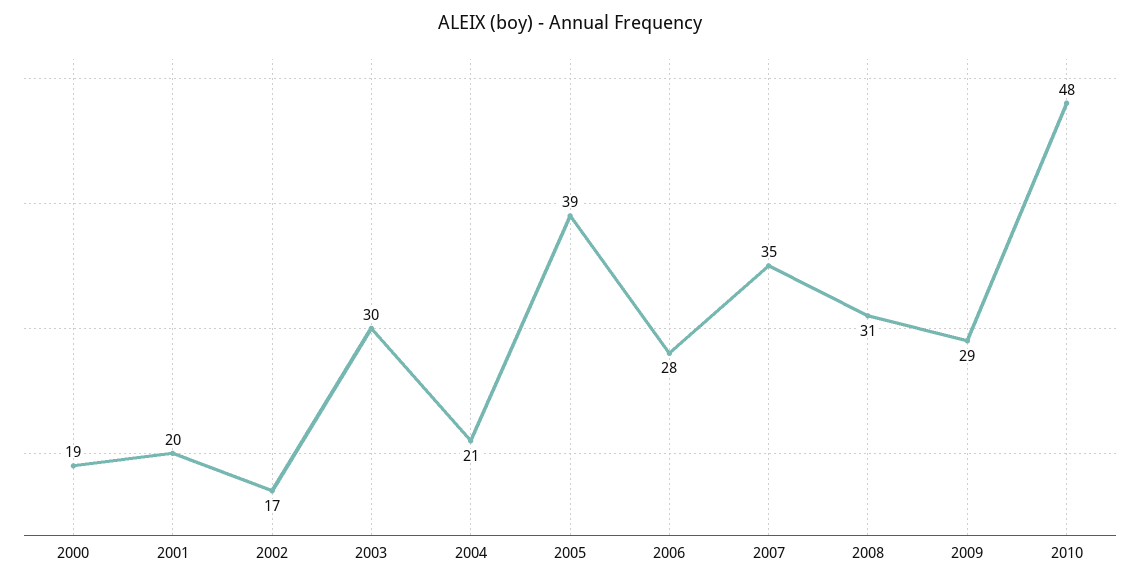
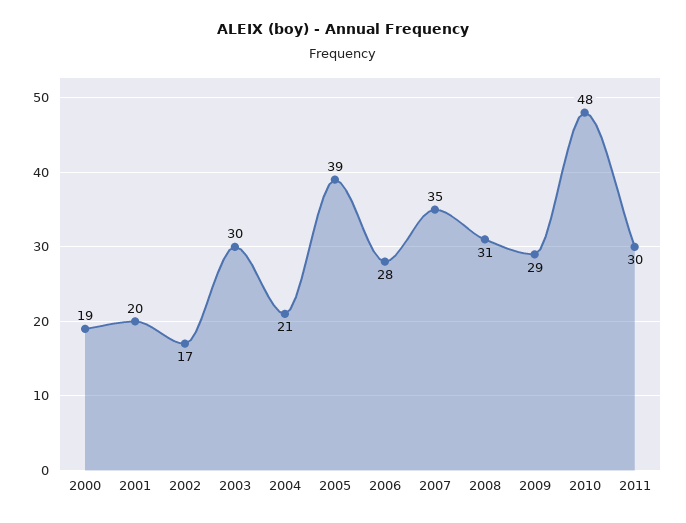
2011: none -> 30

